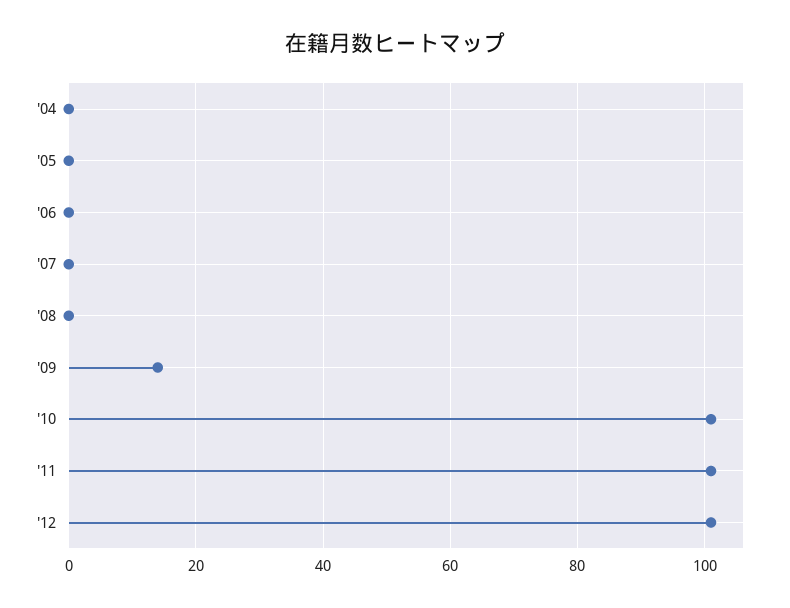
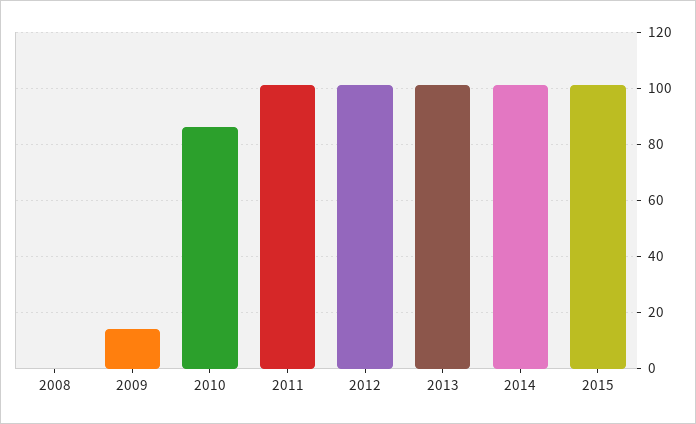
'04: 0 -> none
'05: 0 -> none
'06: 0 -> none
'07: 0 -> none
'10: 100 -> 85
2013: none -> 100
2014: none -> 100
2015: none -> 100

